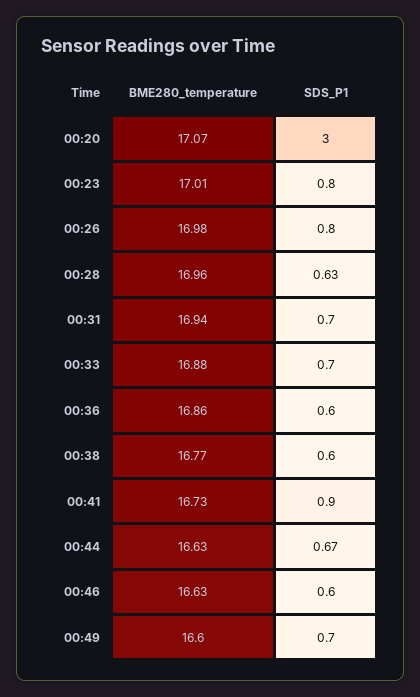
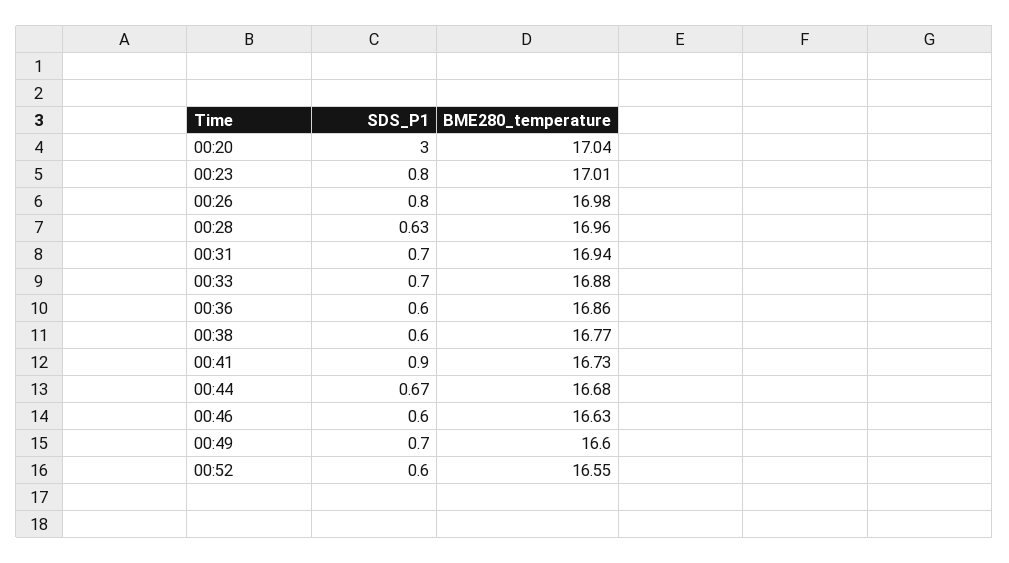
BME280_temperature, 00:20: 17.07 -> 17.04
BME280_temperature, 00:44: 16.63 -> 16.68
SDS_P1, 00:52: none -> 0.6
BME280_temperature, 00:52: none -> 16.55

